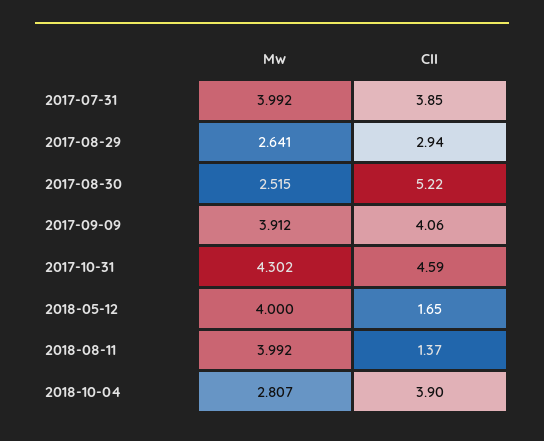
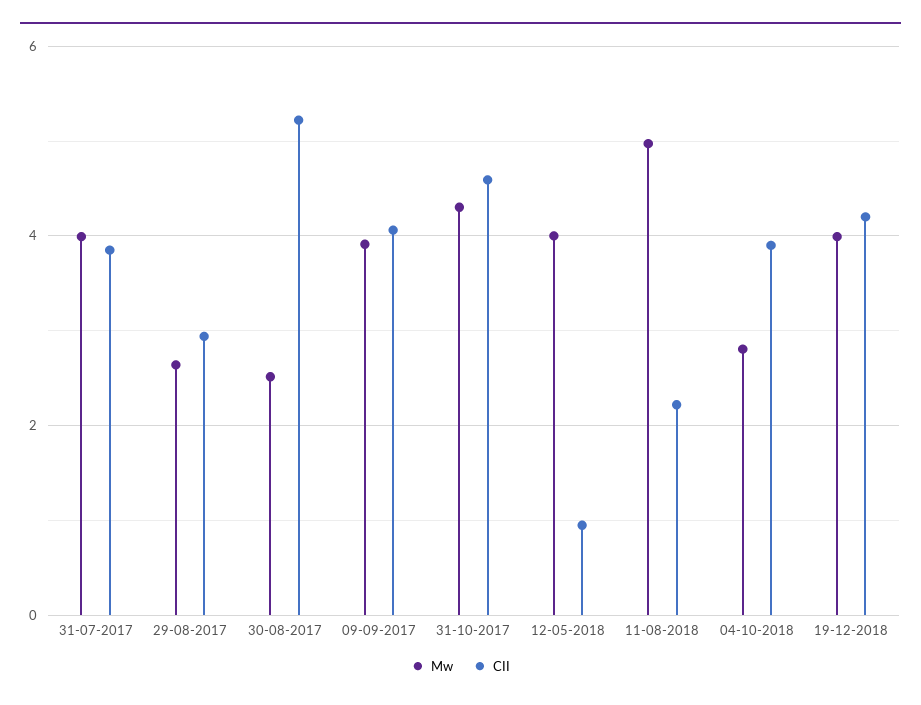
CII, 2018-05-12: 1.65 -> 1
Mw, 2018-08-11: 3.992 -> 5
CII, 2018-08-11: 1.37 -> 2.2
Mw, 19-12-2018: none -> 4
CII, 19-12-2018: none -> 4.2

